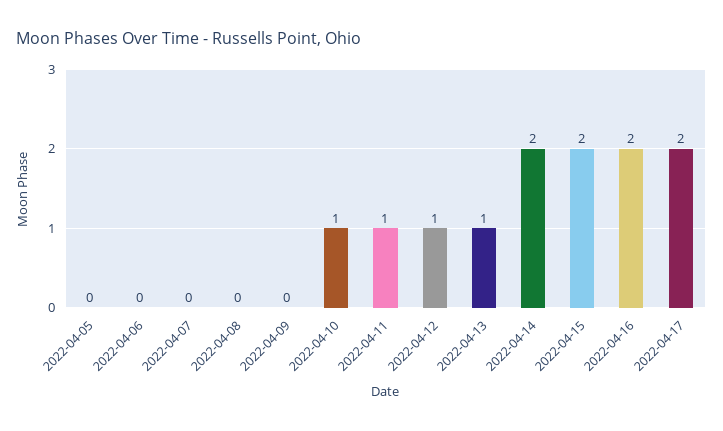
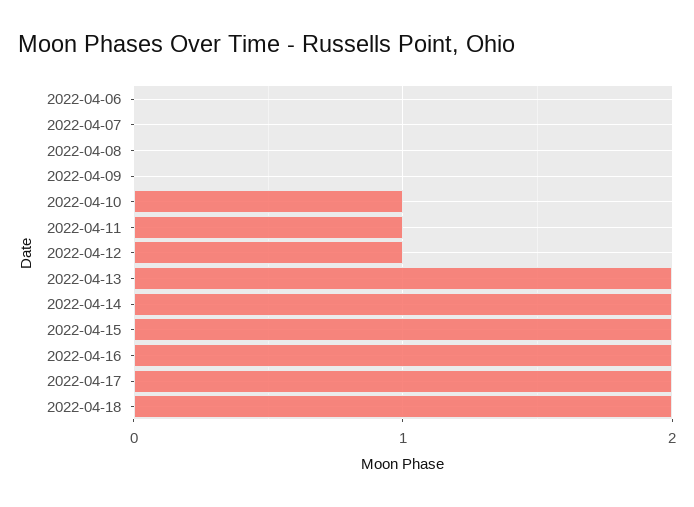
2022-04-05: 0 -> none
2022-04-13: 1 -> 2
2022-04-18: none -> 2

